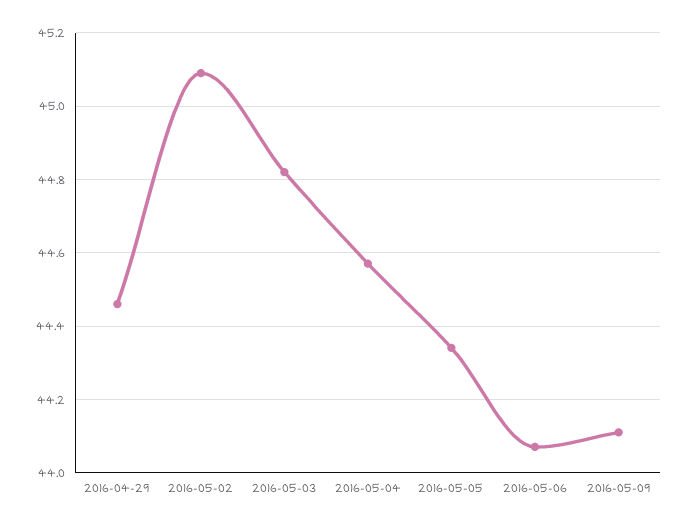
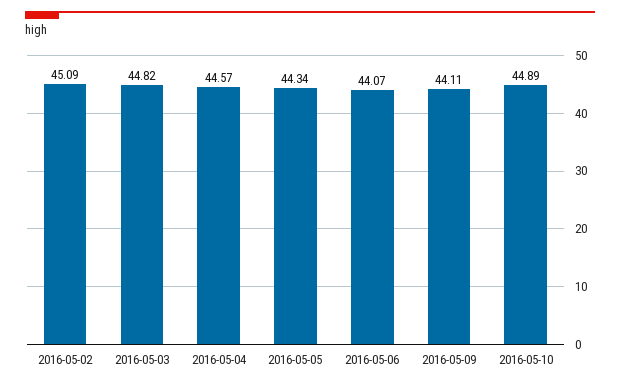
2016-04-29: 44.45 -> none
2016-05-10: none -> 44.89

